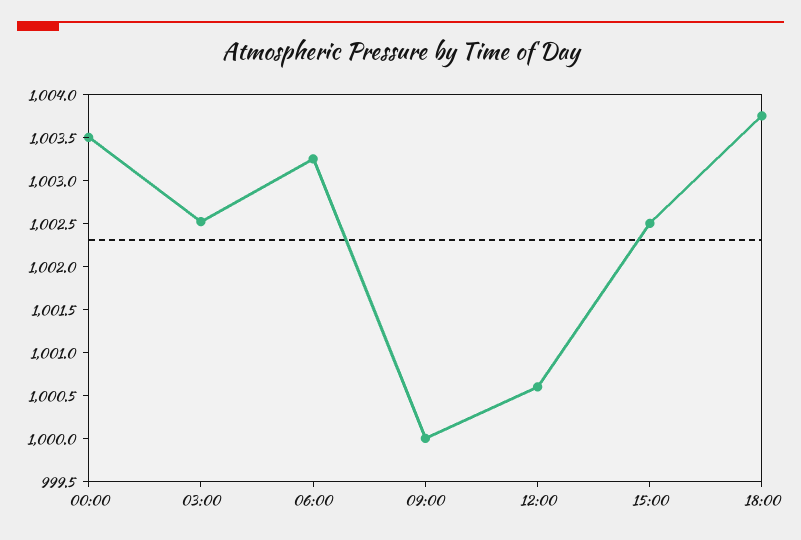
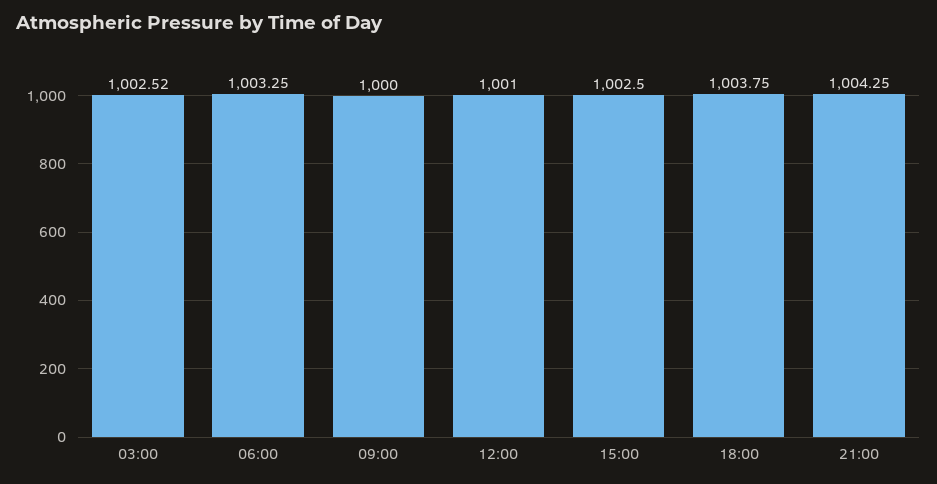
00:00: 1003.5 -> none
12:00: 1000.6 -> 1001
21:00: none -> 1004.25

